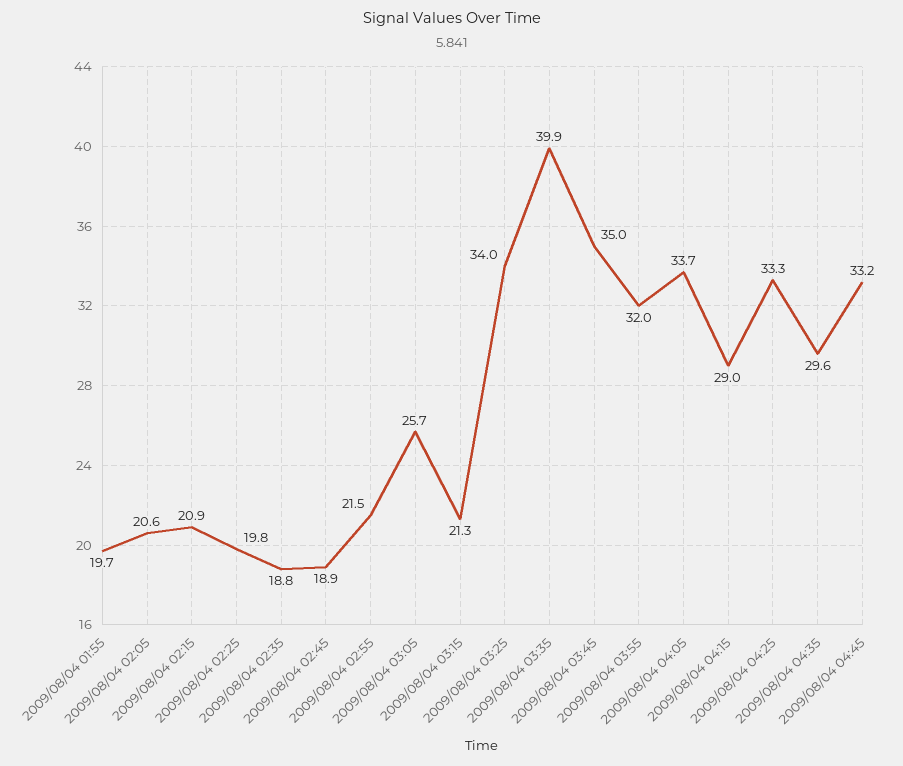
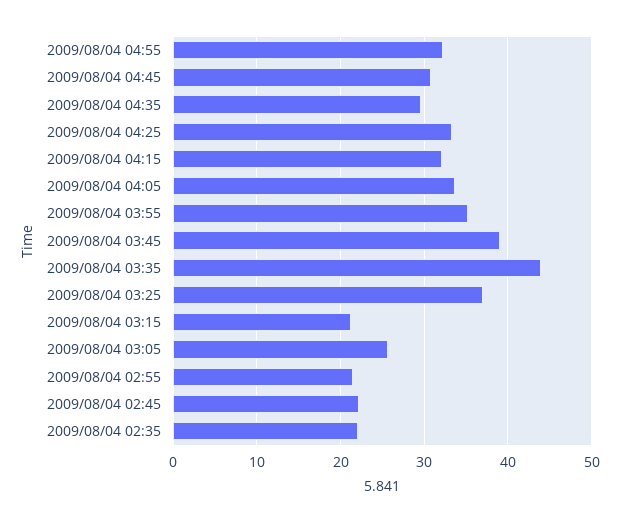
2009/08/04 01:55: 19.7 -> none
2009/08/04 02:05: 20.6 -> none
2009/08/04 02:15: 20.9 -> none
2009/08/04 02:25: 19.8 -> none
2009/08/04 02:35: 18.8 -> 22
2009/08/04 02:45: 18.9 -> 22
2009/08/04 03:25: 34 -> 37
2009/08/04 03:35: 39.9 -> 44
2009/08/04 03:45: 35 -> 39
2009/08/04 03:55: 32 -> 35
2009/08/04 04:15: 29 -> 32
2009/08/04 04:45: 33.2 -> 31
2009/08/04 04:55: none -> 32

